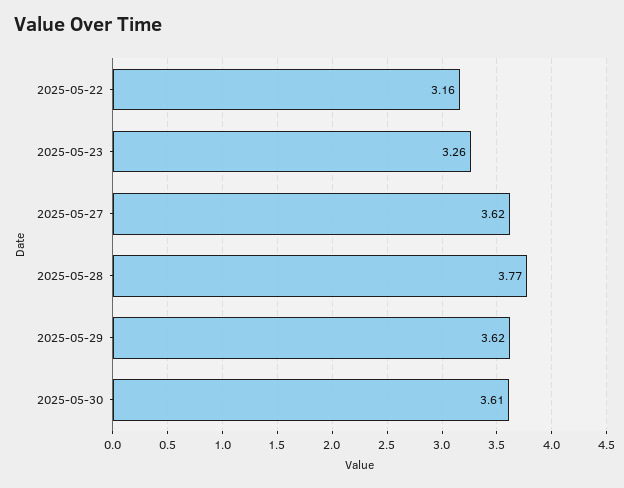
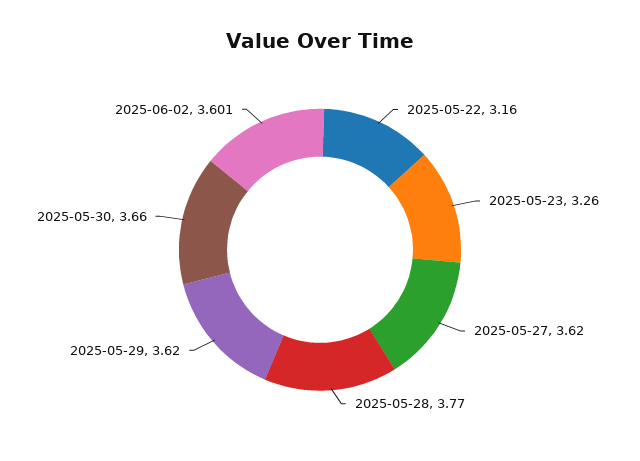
2025-05-30: 3.61 -> 3.66
2025-06-02: none -> 3.601

